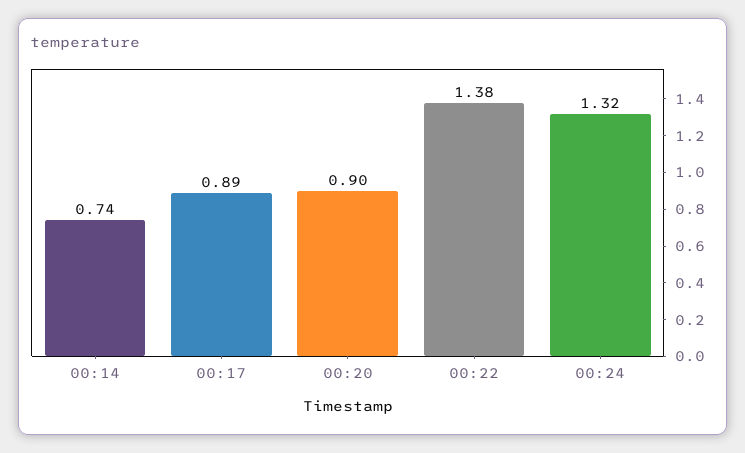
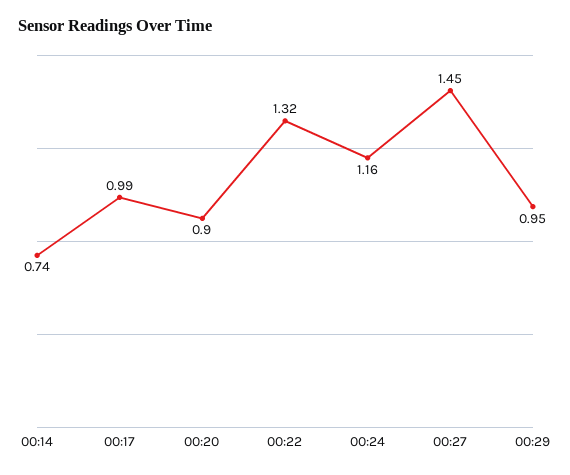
00:17: 0.89 -> 0.99
00:22: 1.38 -> 1.32
00:24: 1.32 -> 1.16
00:27: none -> 1.45
00:29: none -> 0.95

